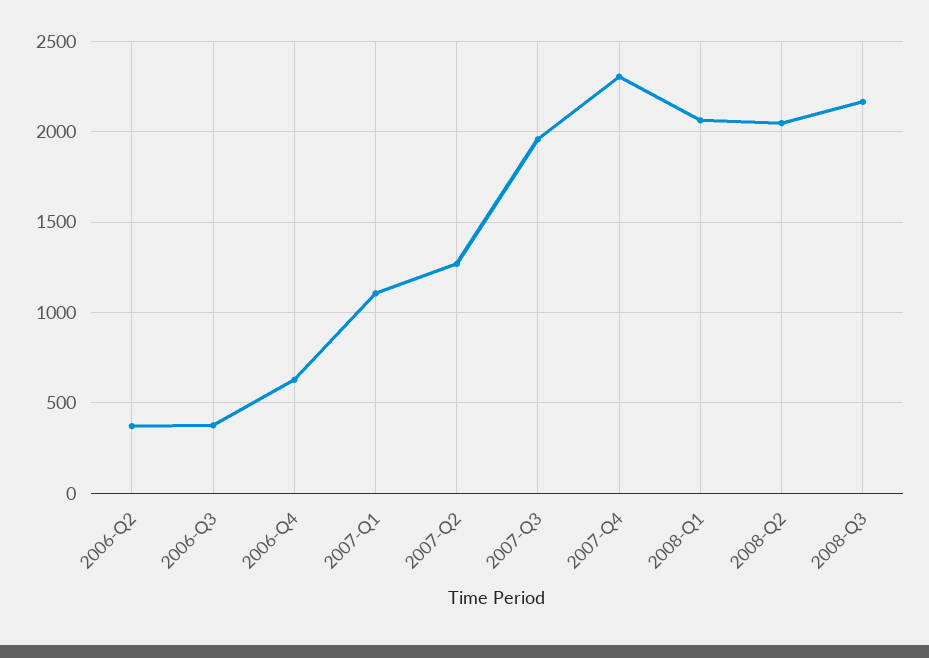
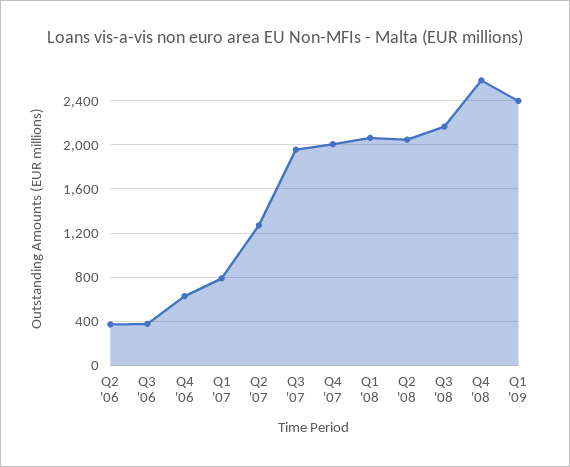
2007-Q1: 1100 -> 800
2007-Q4: 2300 -> 2000
Q4 '08: none -> 2600
Q1 '09: none -> 2400

